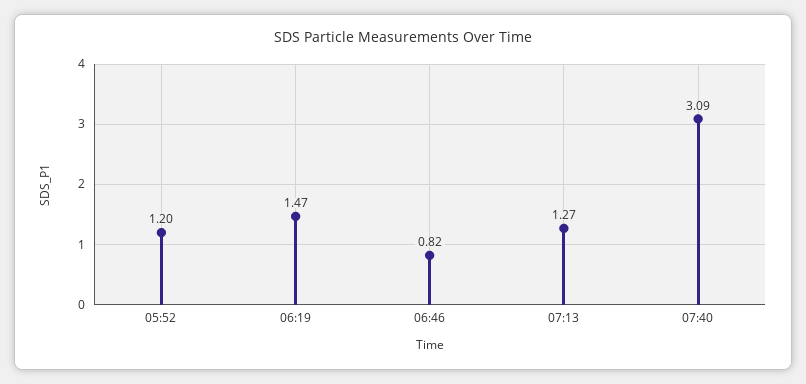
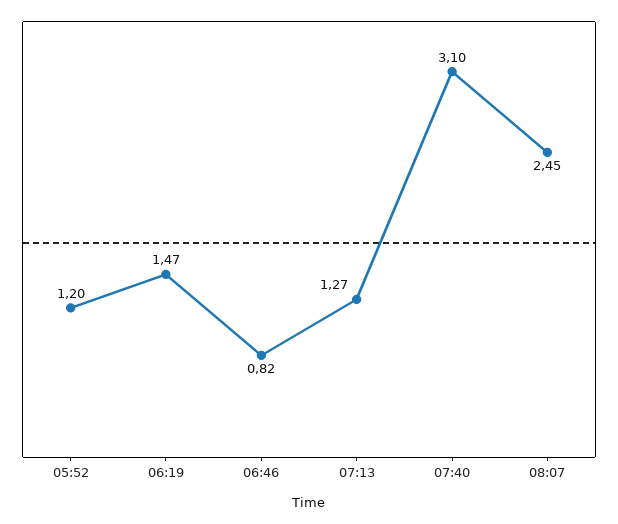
07:40: 3.09 -> 3.1
08:07: none -> 2.45

